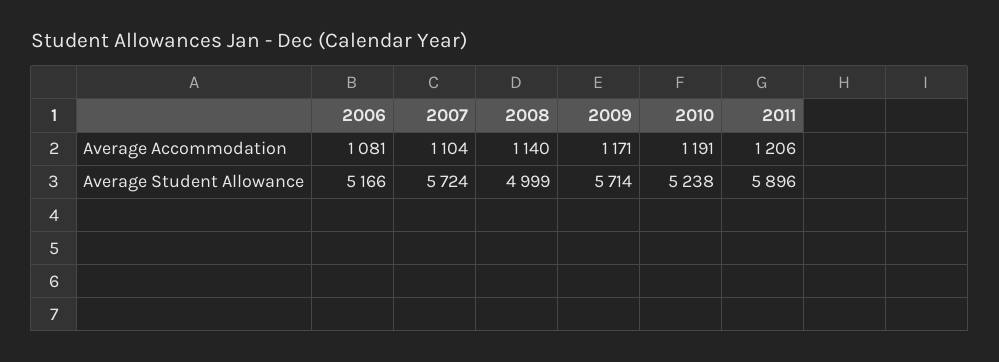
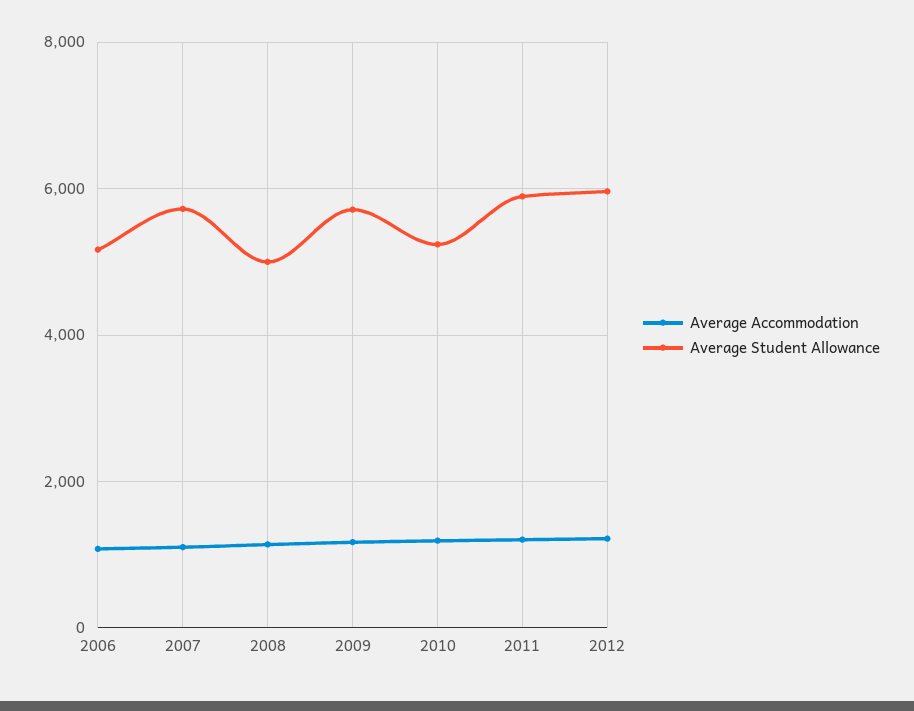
Average Accommodation, 2012: none -> 1200
Average Student Allowance, 2012: none -> 6000

